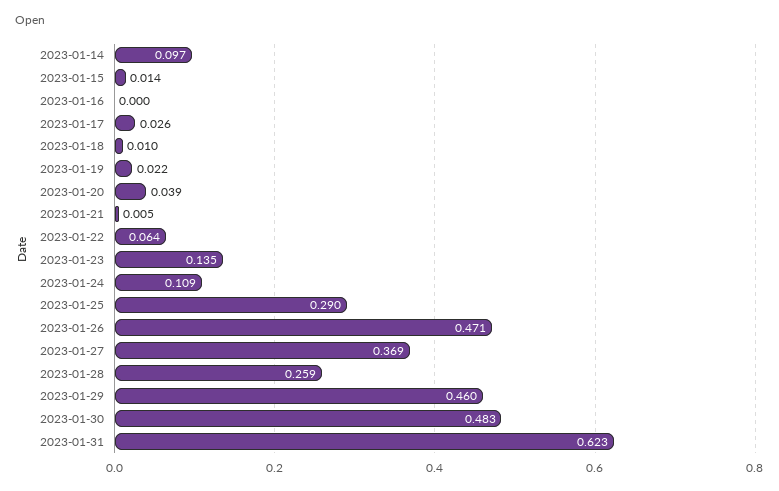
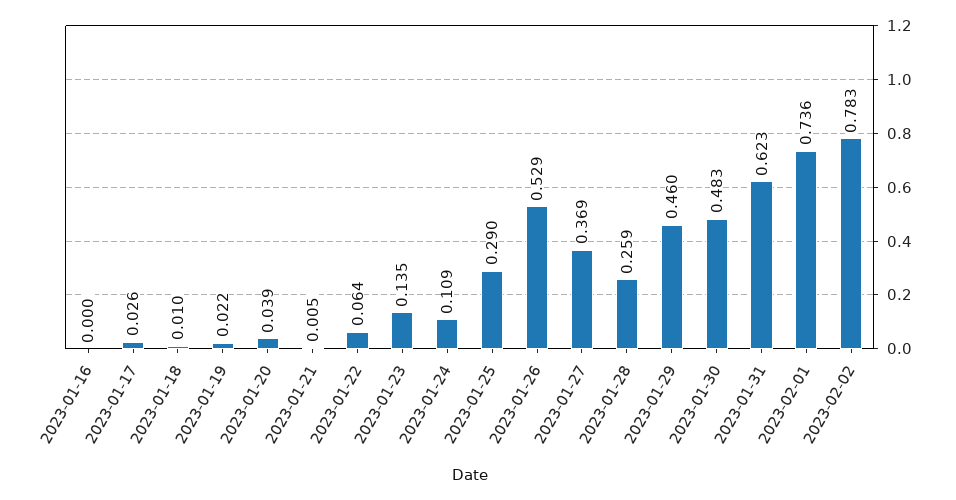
2023-01-14: 0.097 -> none
2023-01-15: 0.014 -> none
2023-01-26: 0.471 -> 0.529
2023-02-01: none -> 0.736
2023-02-02: none -> 0.783

